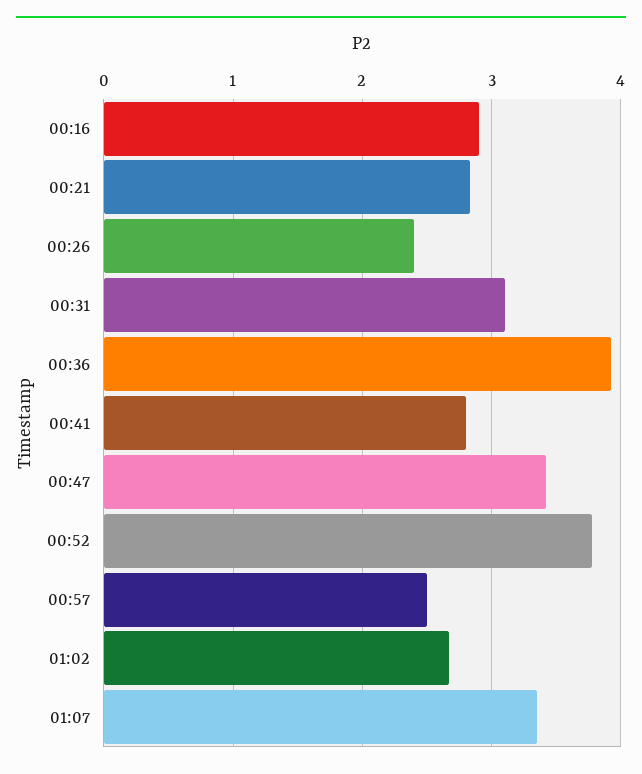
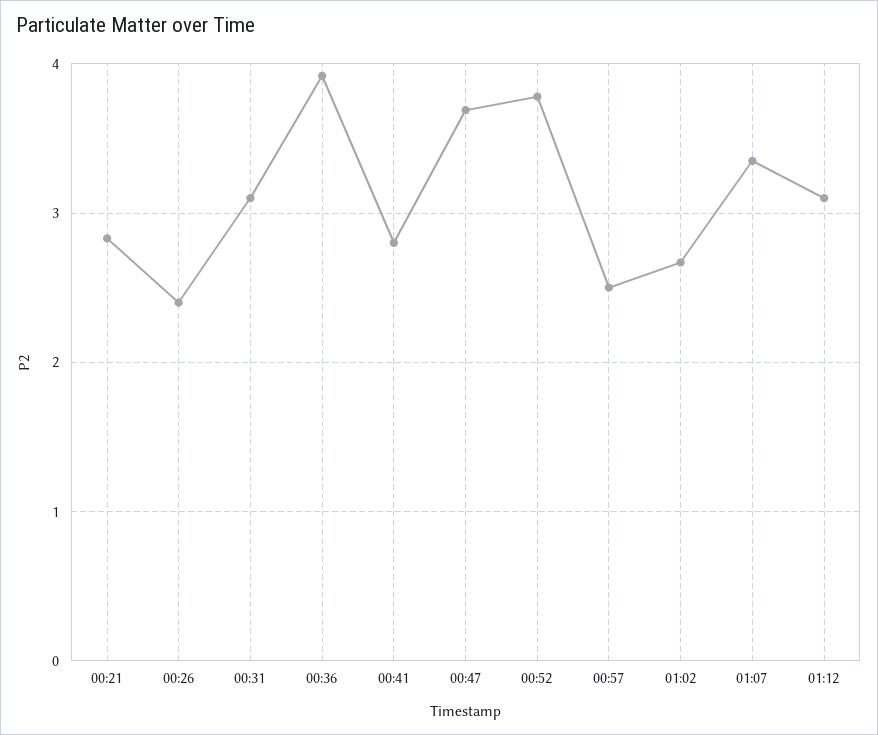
00:16: 2.9 -> none
00:47: 3.4 -> 3.7
01:12: none -> 3.1

